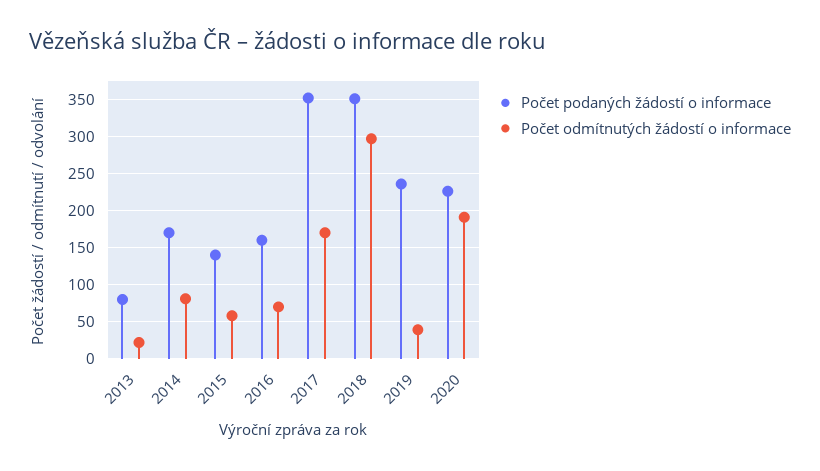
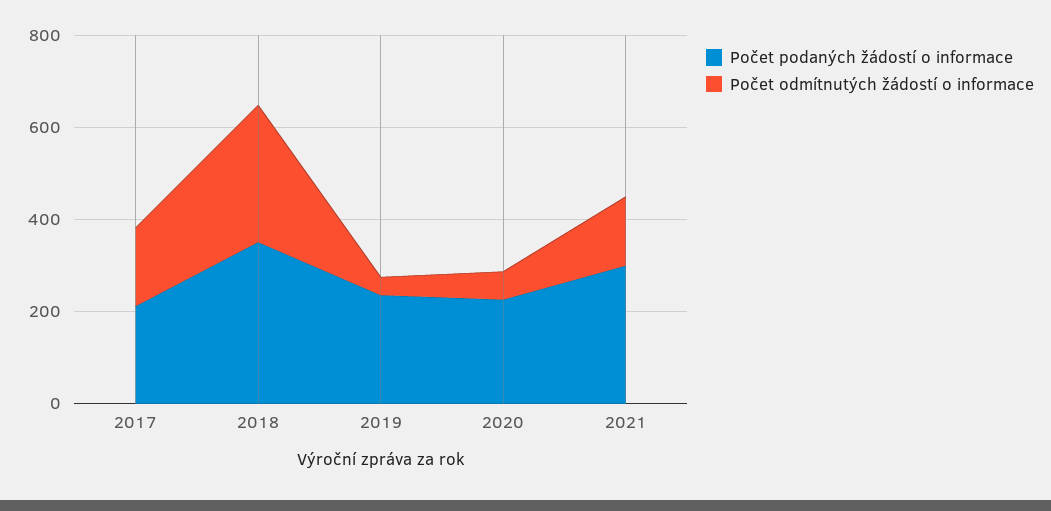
Počet podaných žádostí o informace, 2013: 80 -> none
Počet odmítnutých žádostí o informace, 2013: 20 -> none
Počet podaných žádostí o informace, 2014: 170 -> none
Počet odmítnutých žádostí o informace, 2014: 80 -> none
Počet podaných žádostí o informace, 2015: 140 -> none
Počet odmítnutých žádostí o informace, 2015: 60 -> none
Počet podaných žádostí o informace, 2016: 160 -> none
Počet odmítnutých žádostí o informace, 2016: 70 -> none
Počet podaných žádostí o informace, 2017: 350 -> 200
Počet odmítnutých žádostí o informace, 2020: 190 -> 50
Počet podaných žádostí o informace, 2021: none -> 300
Počet odmítnutých žádostí o informace, 2021: none -> 150

